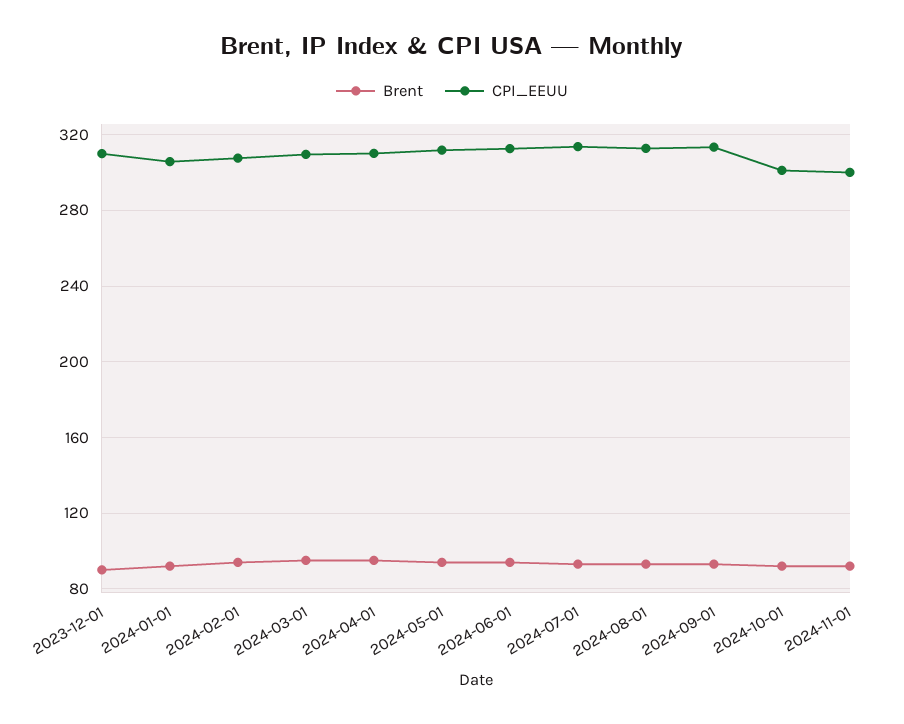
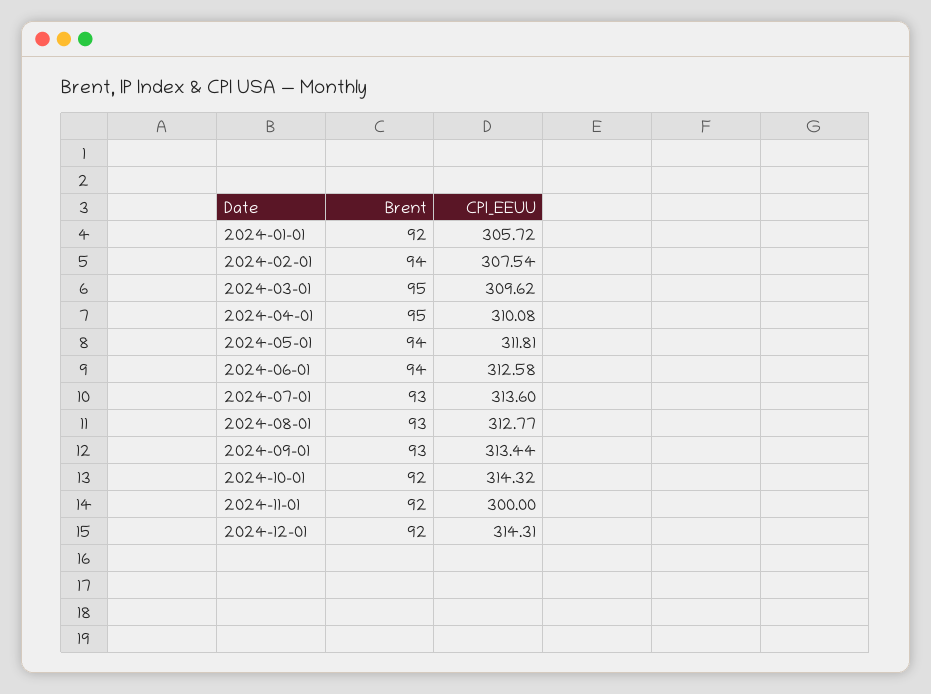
Brent, 2023-12-01: 90 -> none
CPI_EEUU, 2023-12-01: 310 -> none
CPI_EEUU, 2024-10-01: 300 -> 314.32
Brent, 2024-12-01: none -> 92
CPI_EEUU, 2024-12-01: none -> 314.31

